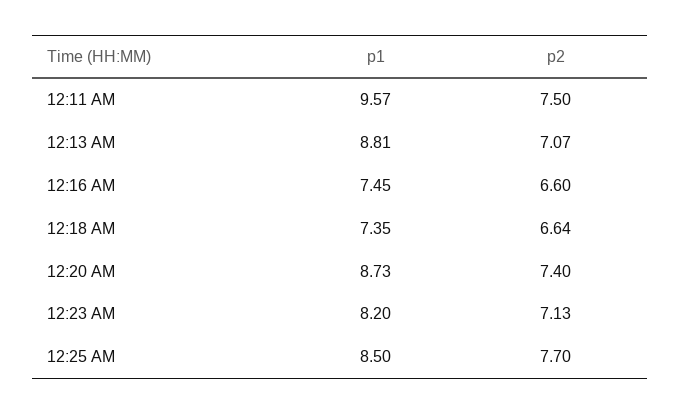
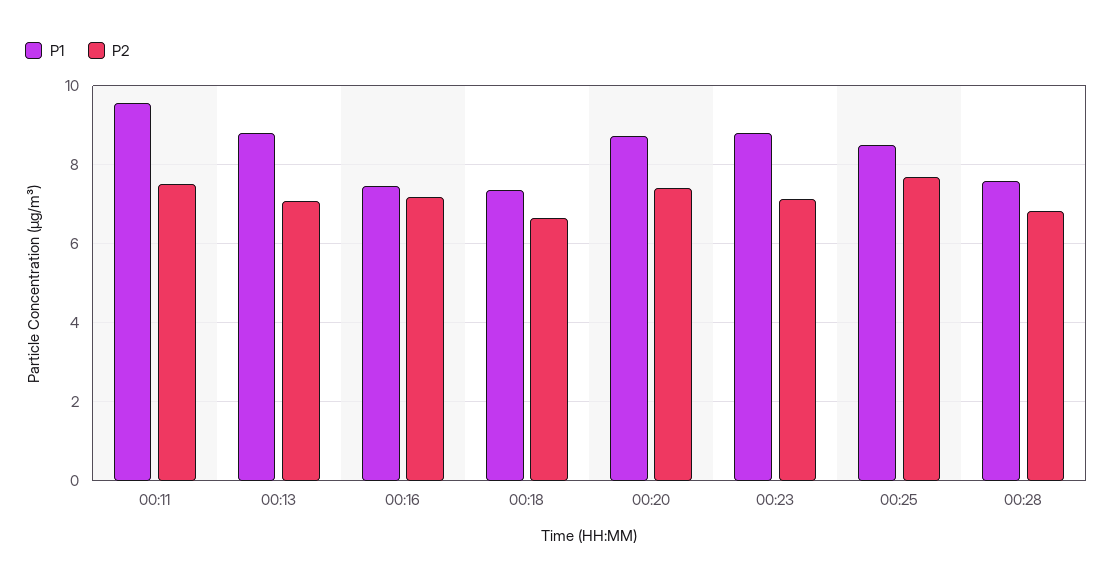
p2, 12:16 AM: 6.6 -> 7.2
p1, 12:23 AM: 8.2 -> 8.8
p1, 00:28: none -> 7.6
p2, 00:28: none -> 6.8

